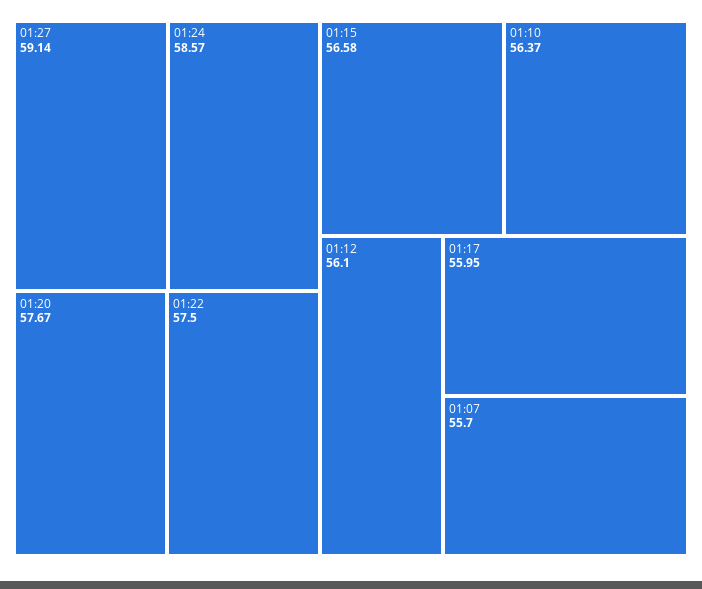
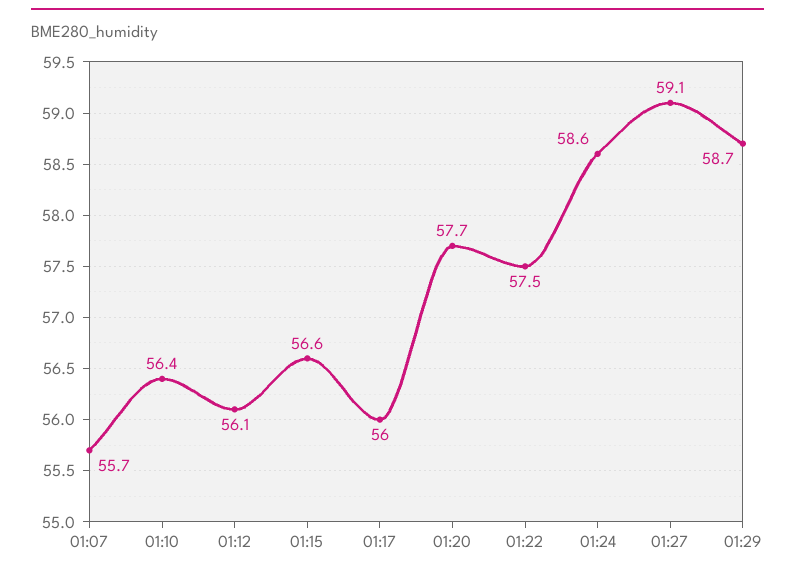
01:29: none -> 58.7

